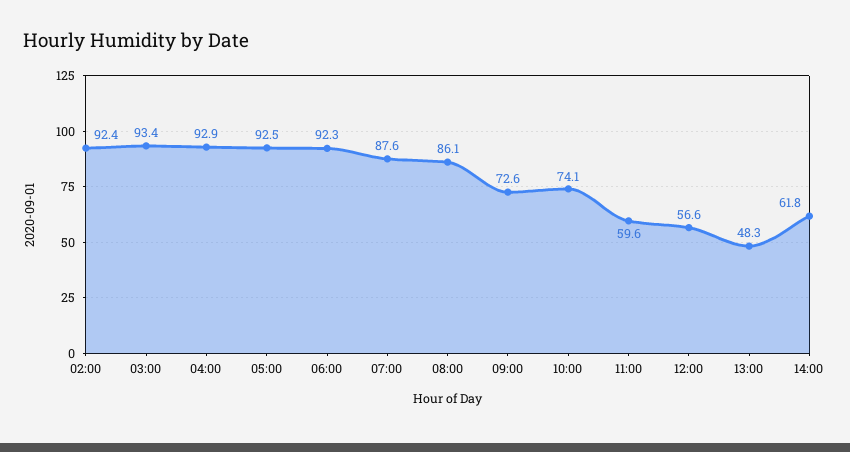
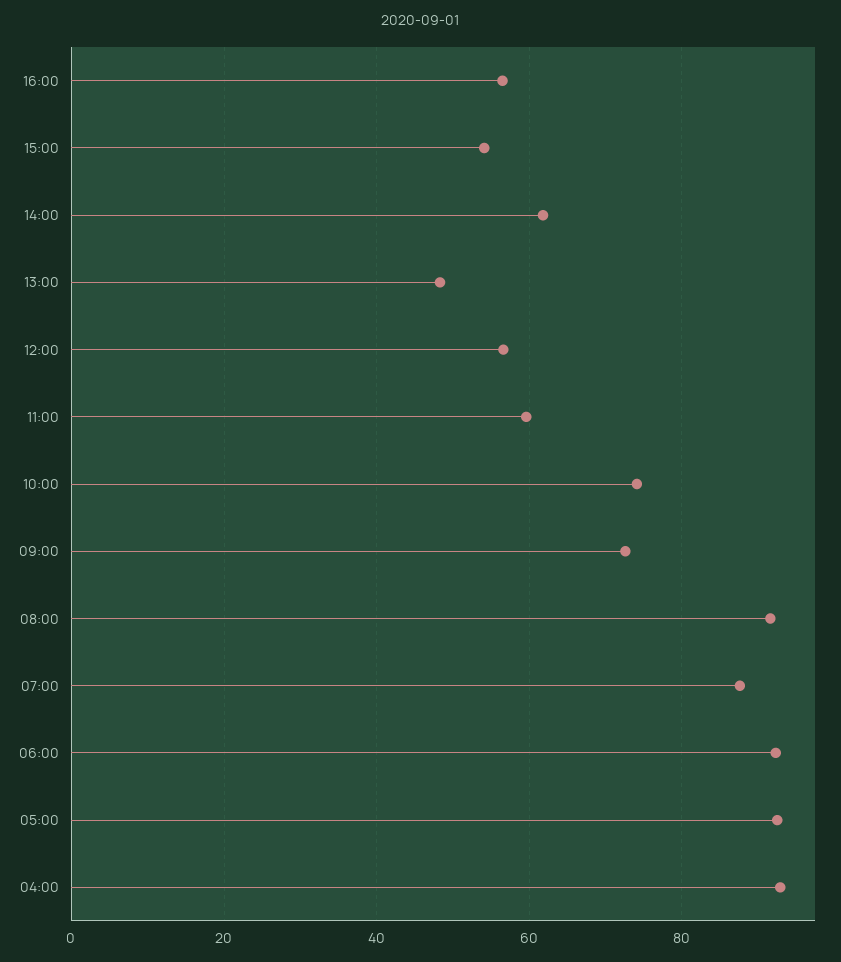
02:00: 92.4 -> none
03:00: 93.4 -> none
08:00: 86.1 -> 92
16:00: none -> 56
15:00: none -> 54

